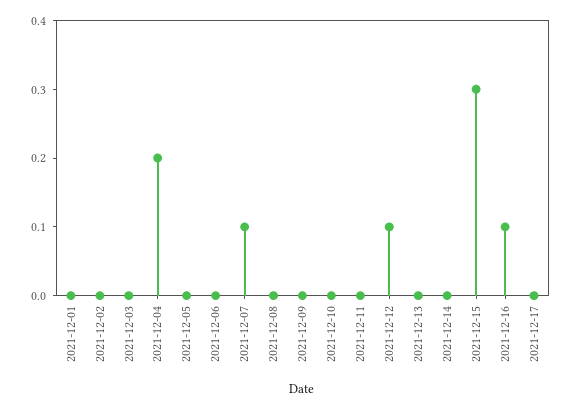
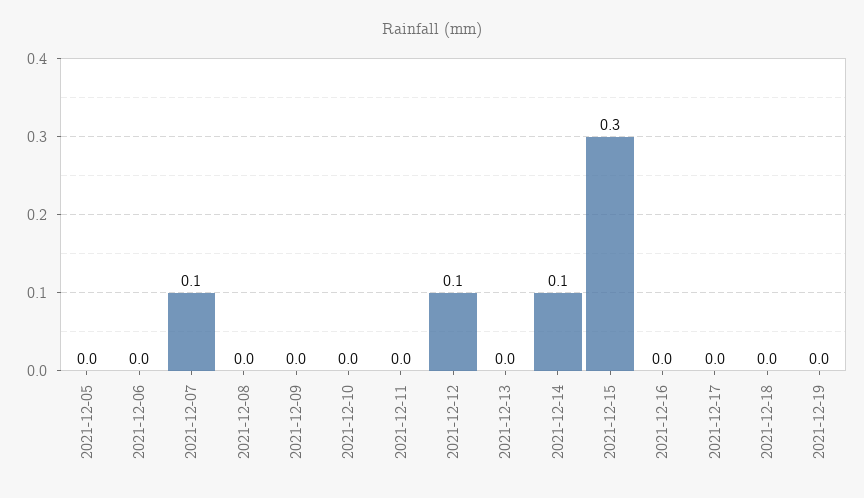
2021-12-01: 0 -> none
2021-12-02: 0 -> none
2021-12-03: 0 -> none
2021-12-04: 0.2 -> none
2021-12-14: 0 -> 0.1
2021-12-16: 0.1 -> 0
2021-12-18: none -> 0
2021-12-19: none -> 0

